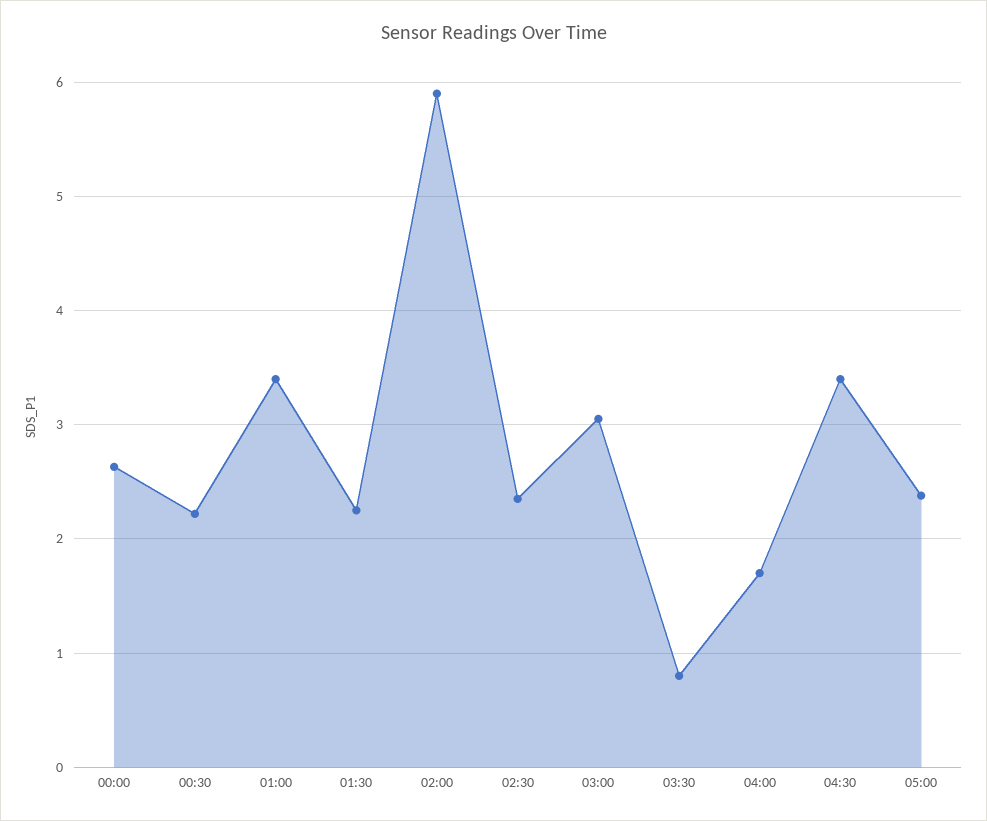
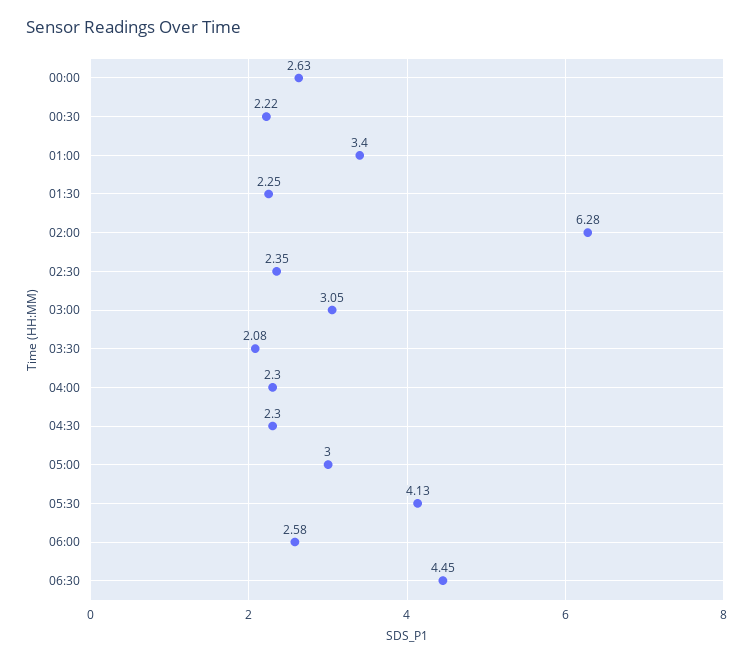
02:00: 5.9 -> 6.28
03:30: 0.8 -> 2.08
04:00: 1.7 -> 2.3
04:30: 3.4 -> 2.3
05:00: 2.4 -> 3
05:30: none -> 4.13
06:00: none -> 2.58
06:30: none -> 4.45

